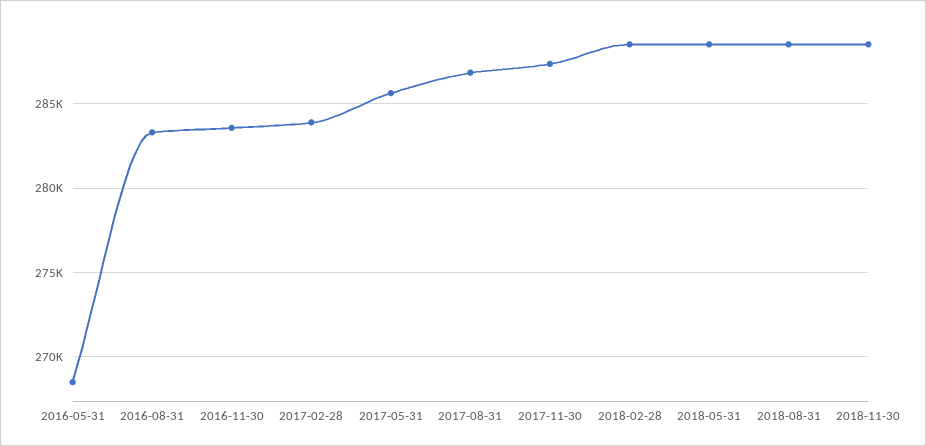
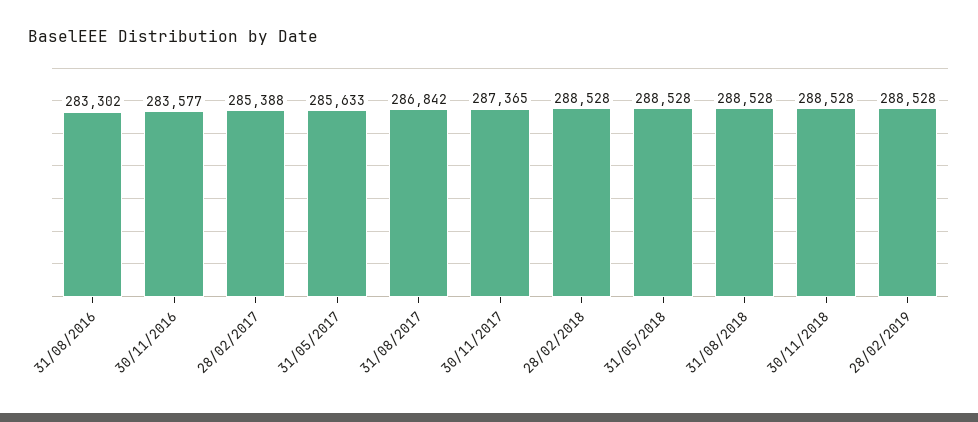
2016-05-31: 268500 -> none
2017-02-28: 284000 -> 285388
28/02/2019: none -> 288528

